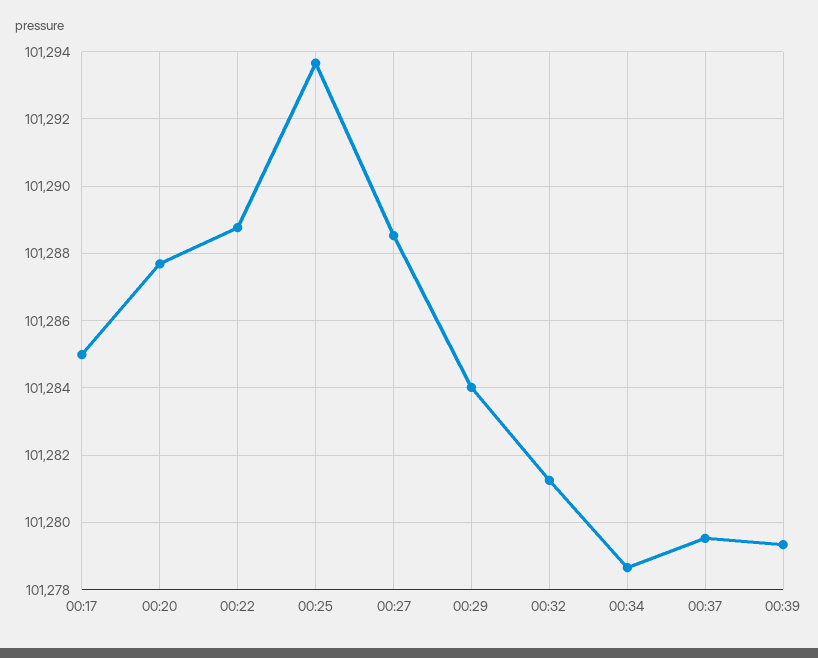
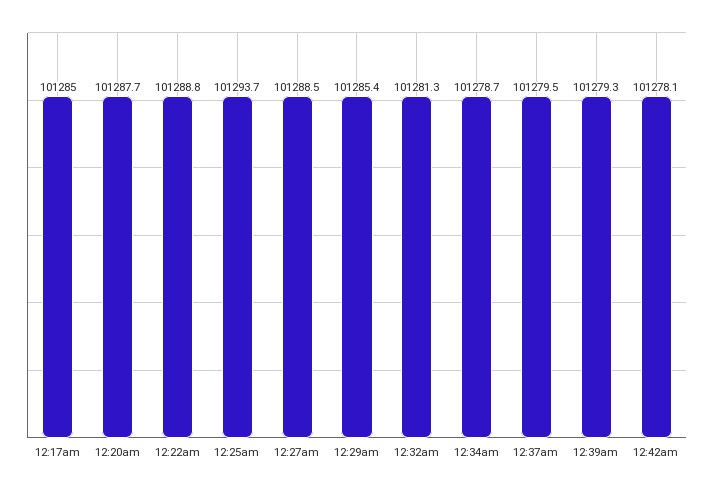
00:29: 101284 -> 101285.4
12:42am: none -> 101278.1

